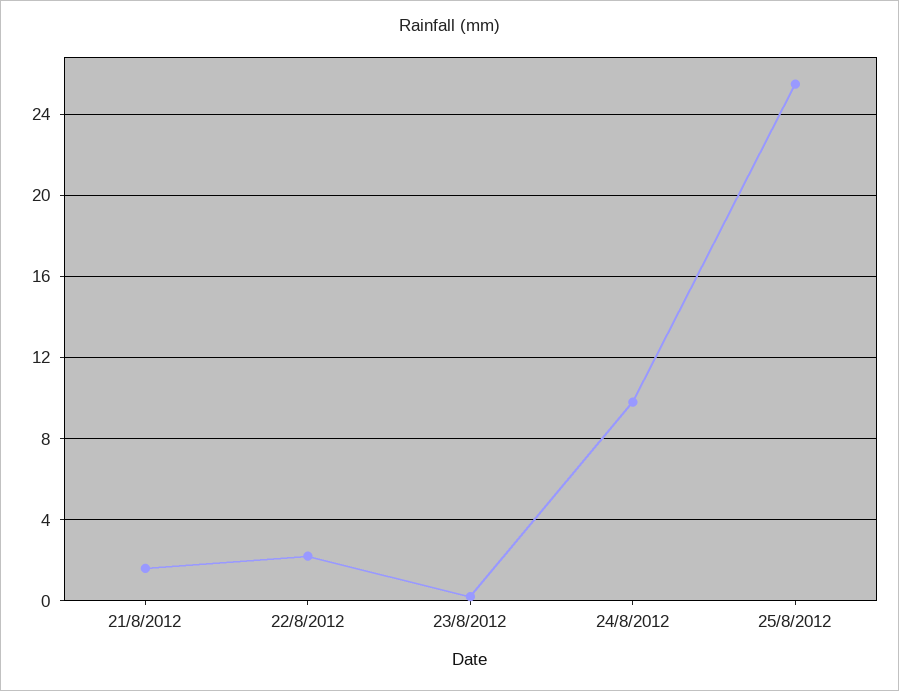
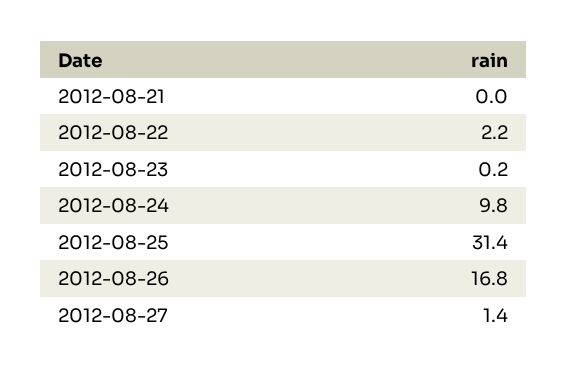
21/8/2012: 1.5 -> 0
25/8/2012: 25.5 -> 31.4
2012-08-26: none -> 16.8
2012-08-27: none -> 1.4

